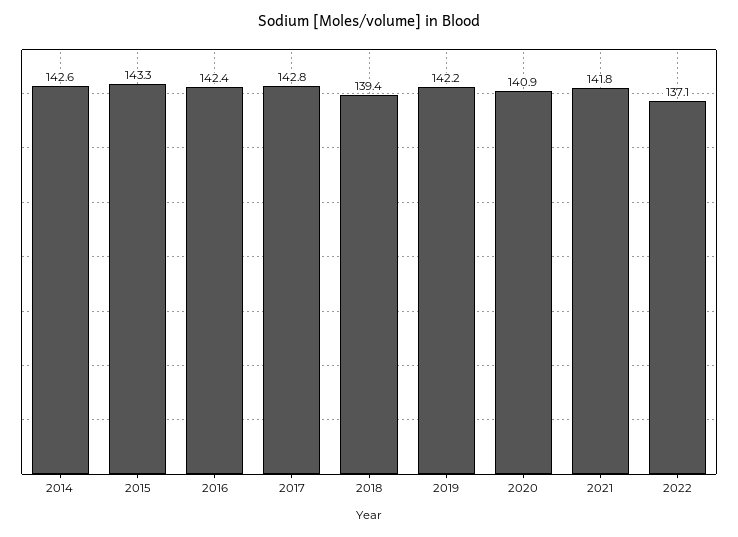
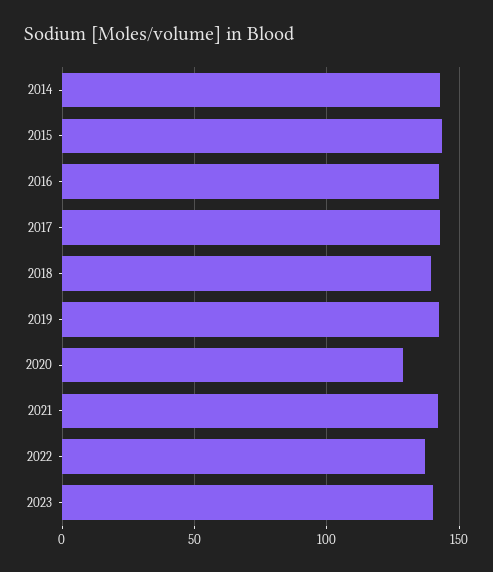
2020: 140.9 -> 130
2023: none -> 140

